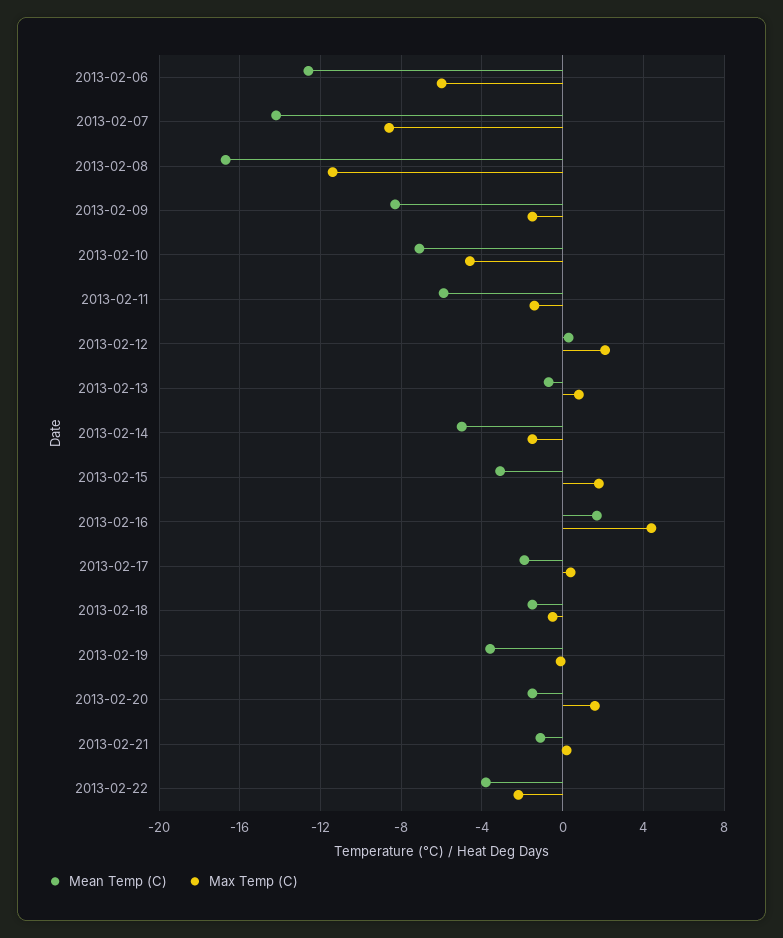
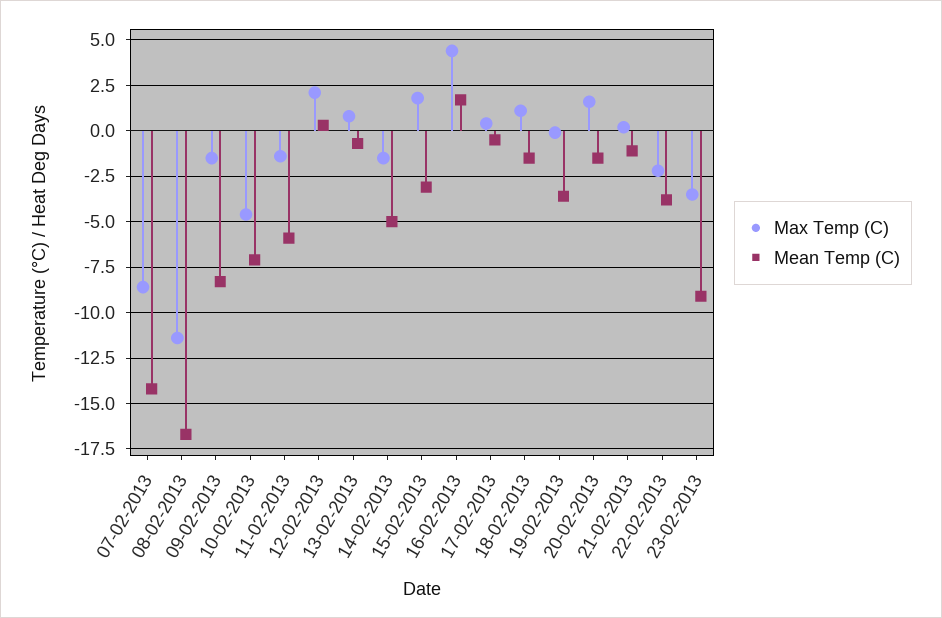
Mean Temp (C), 2013-02-06: -12.5 -> none
Max Temp (C), 2013-02-06: -6 -> none
Mean Temp (C), 2013-02-17: -2 -> -0.5
Max Temp (C), 2013-02-18: -0.5 -> 1
Max Temp (C), 23-02-2013: none -> -3.5
Mean Temp (C), 23-02-2013: none -> -9

